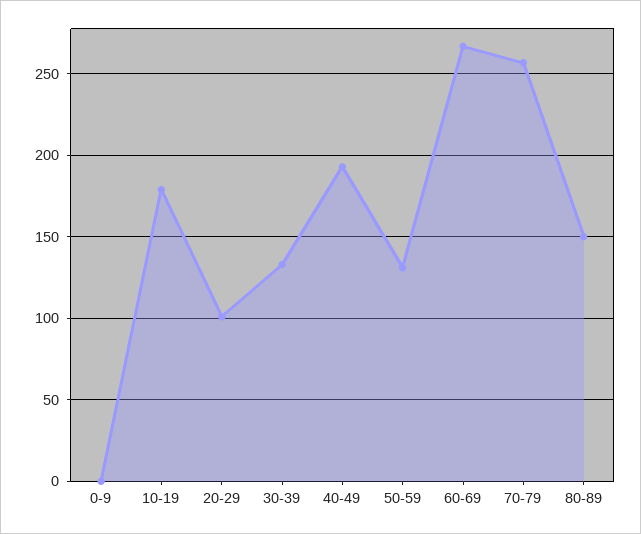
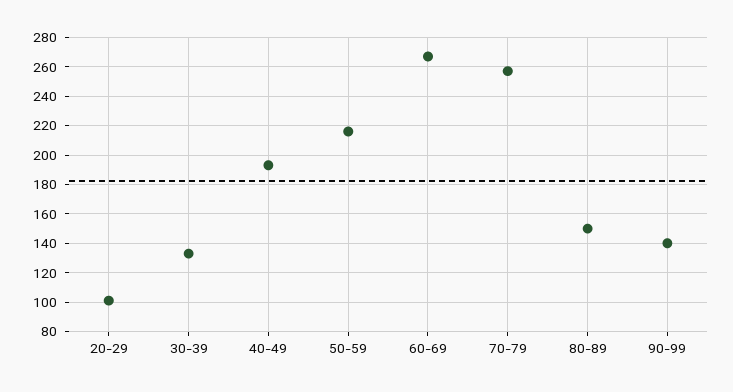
0-9: 0 -> none
10-19: 180 -> none
50-59: 130 -> 215
90-99: none -> 140

